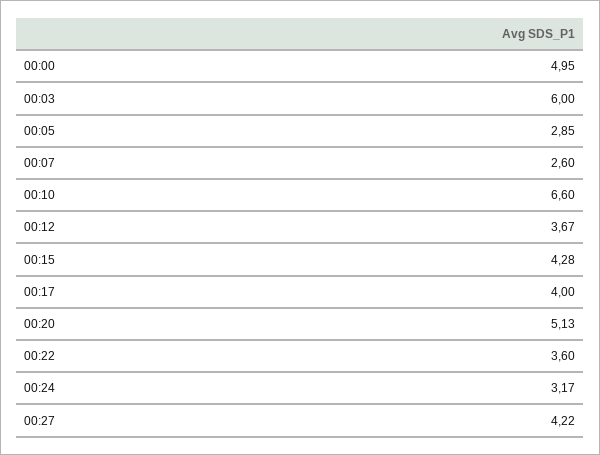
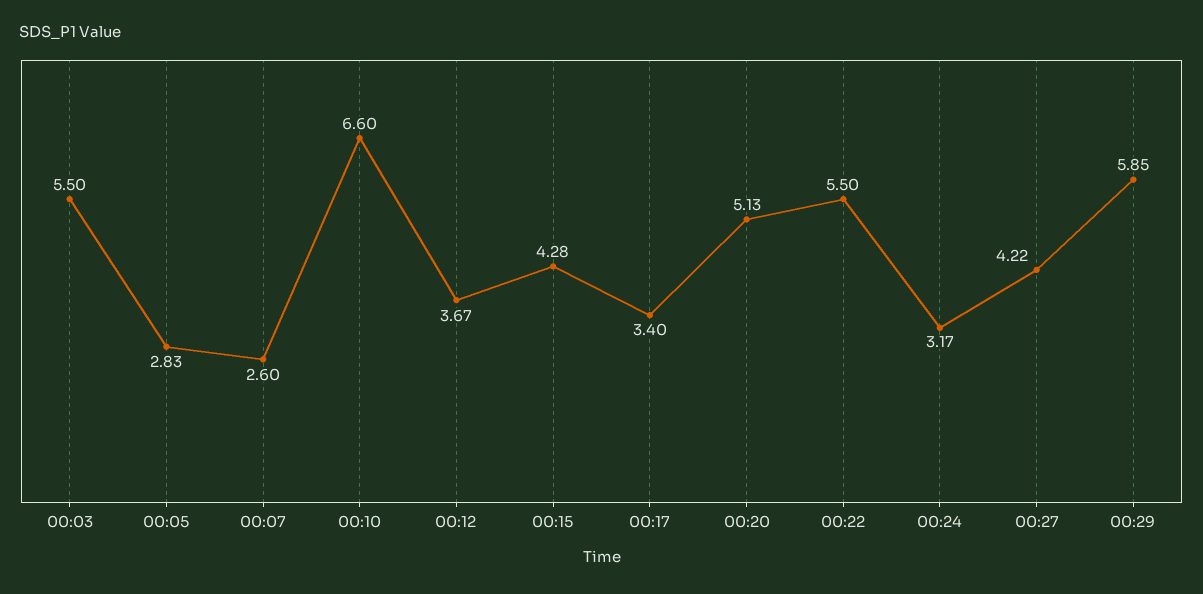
00:00: 4.95 -> none
00:03: 6 -> 5.5
00:05: 2.85 -> 2.83
00:17: 4 -> 3.4
00:22: 3.6 -> 5.5
00:29: none -> 5.85

